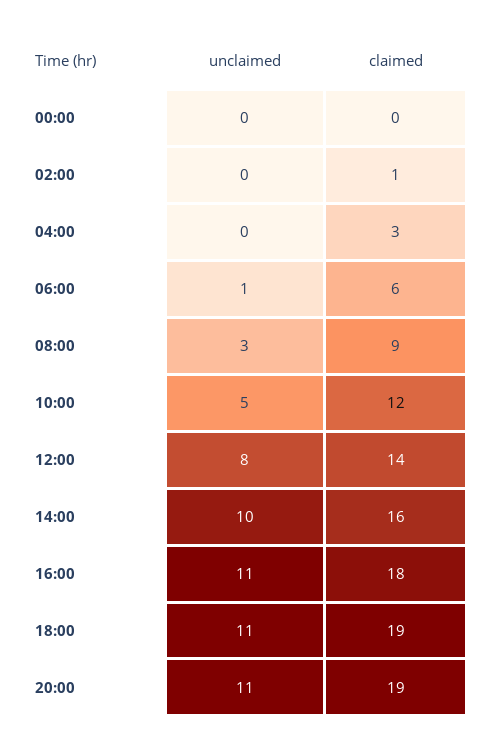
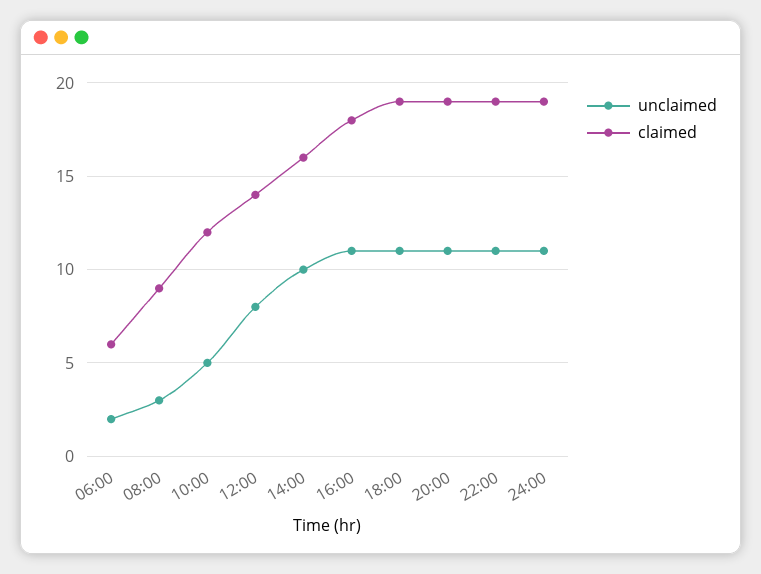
unclaimed, 00:00: 0 -> none
claimed, 00:00: 0 -> none
unclaimed, 02:00: 0 -> none
claimed, 02:00: 1 -> none
unclaimed, 04:00: 0 -> none
claimed, 04:00: 3 -> none
unclaimed, 06:00: 1 -> 2
unclaimed, 22:00: none -> 11
claimed, 22:00: none -> 19
unclaimed, 24:00: none -> 11
claimed, 24:00: none -> 19

